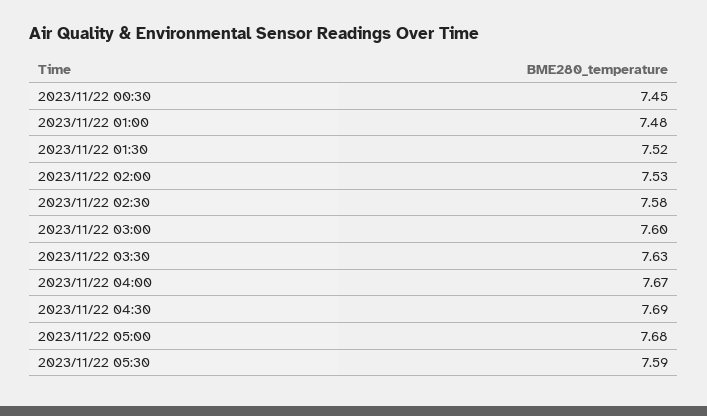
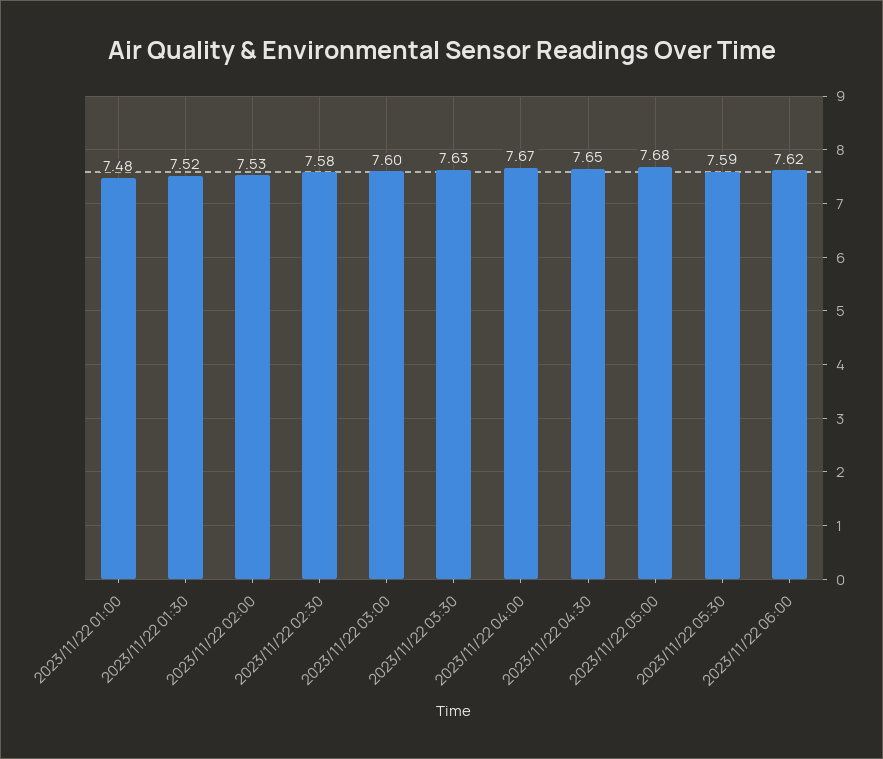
2023/11/22 00:30: 7.45 -> none
2023/11/22 04:30: 7.69 -> 7.65
2023/11/22 06:00: none -> 7.62

